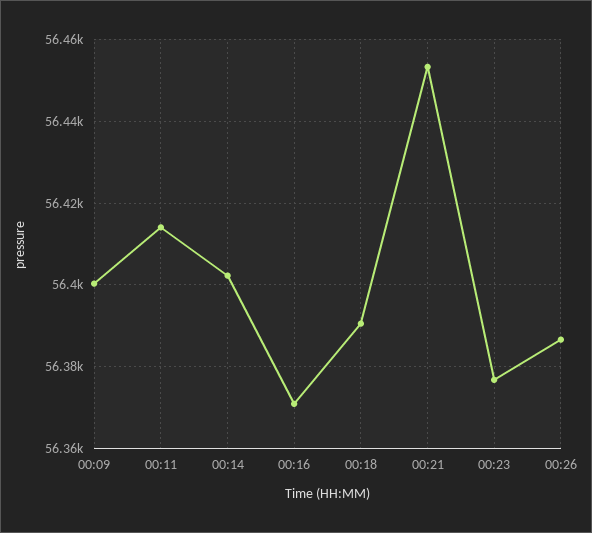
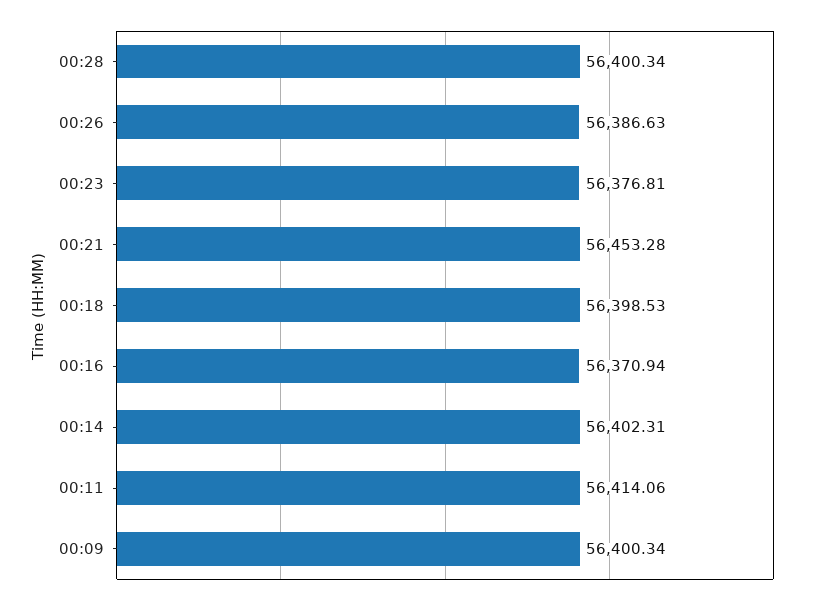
00:18: 56390 -> 56398.53
00:28: none -> 56400.34

